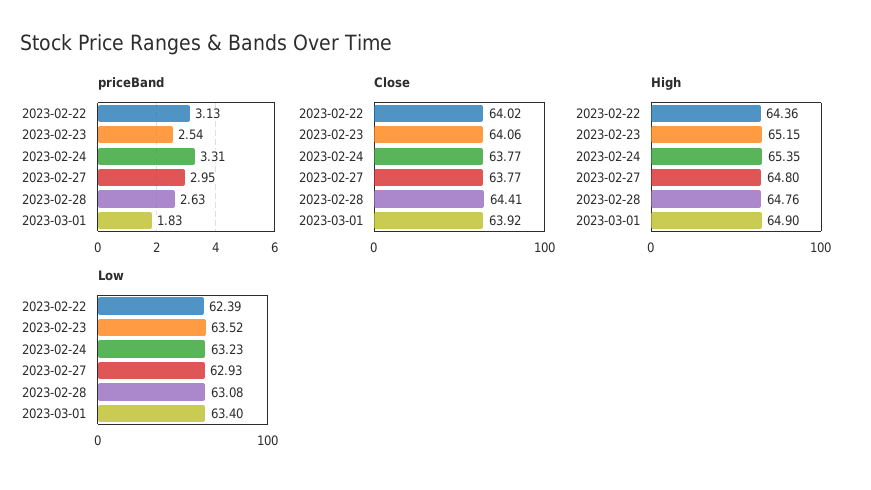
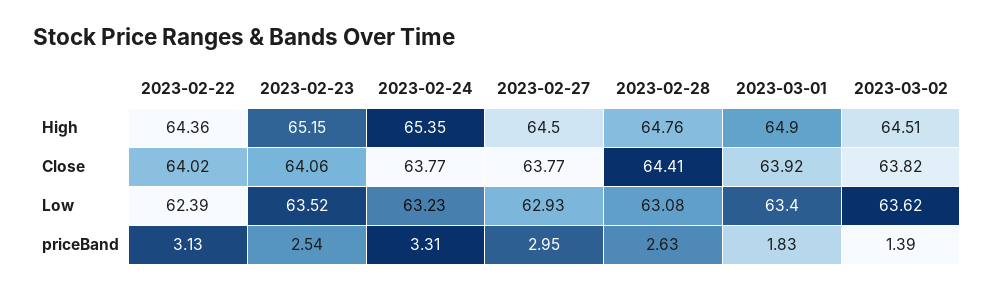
High, 2023-02-27: 64.8 -> 64.5
High, 2023-03-02: none -> 64.51
Close, 2023-03-02: none -> 63.82
Low, 2023-03-02: none -> 63.62
priceBand, 2023-03-02: none -> 1.39

